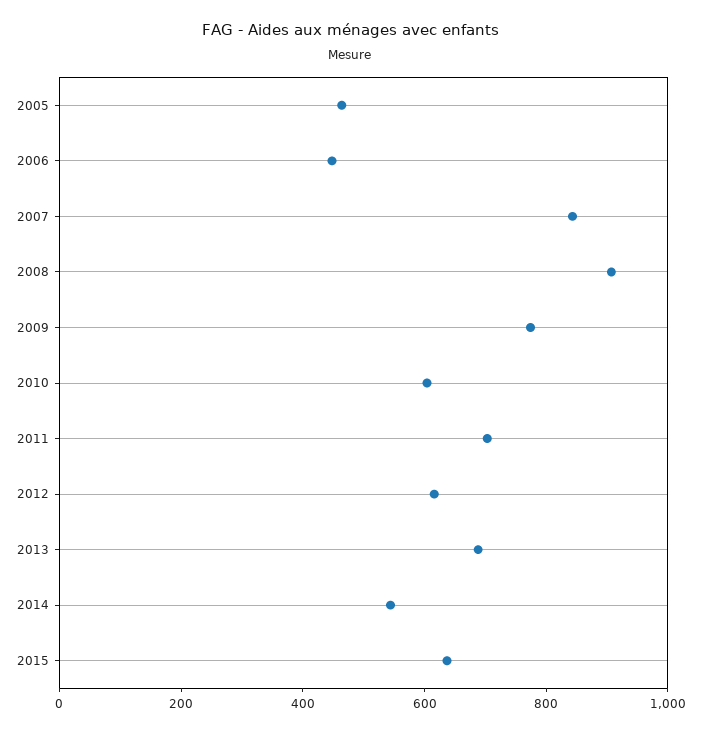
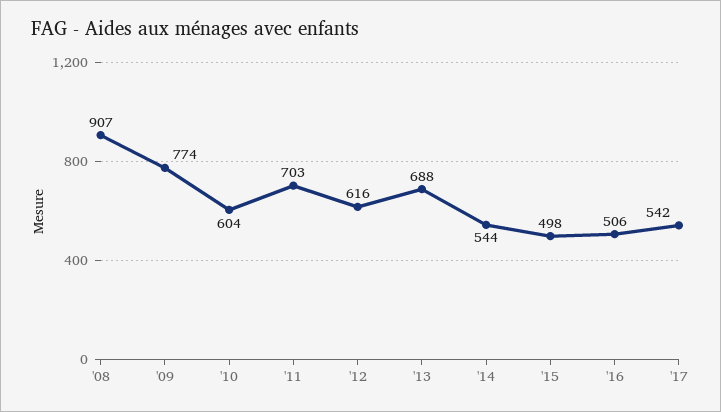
2005: 450 -> none
2006: 450 -> none
2007: 850 -> none
2015: 650 -> 498
'16: none -> 506
'17: none -> 542

